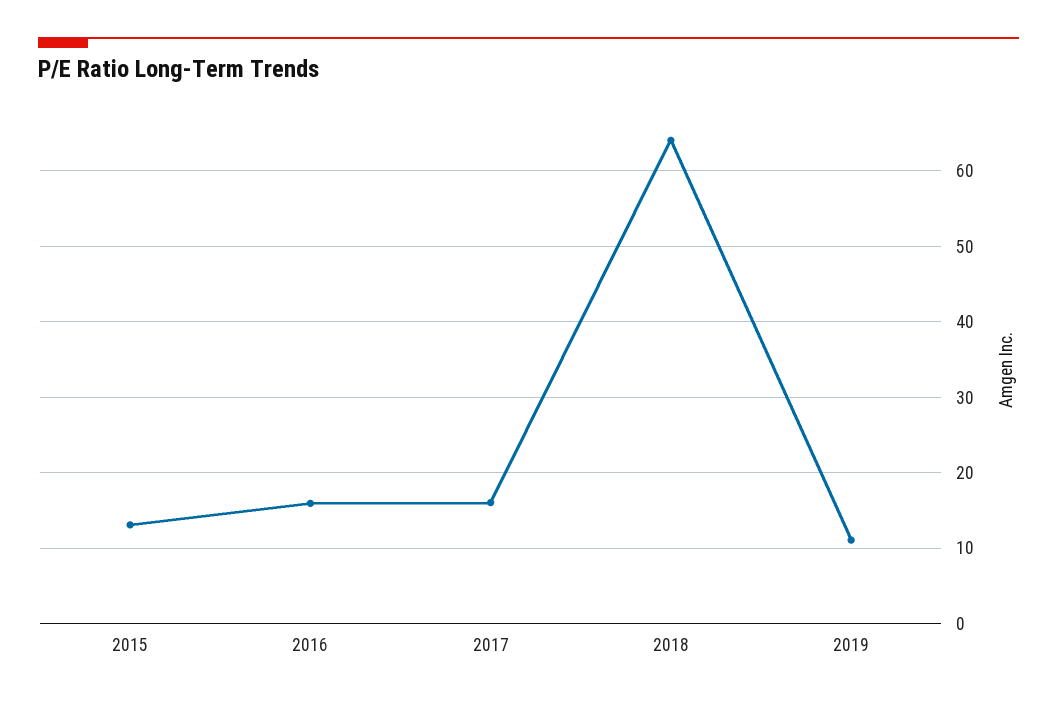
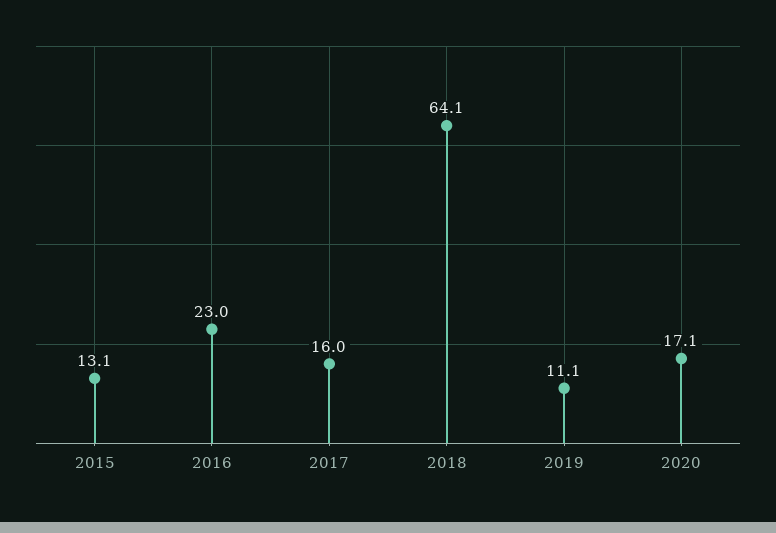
2016: 16 -> 23
2020: none -> 17.1

